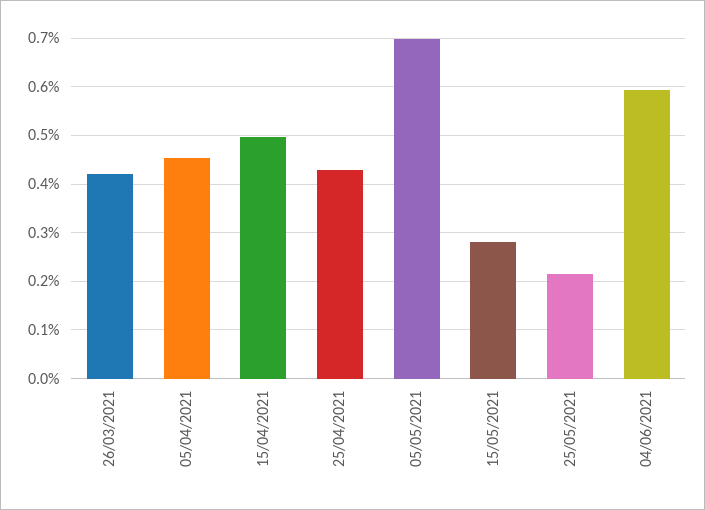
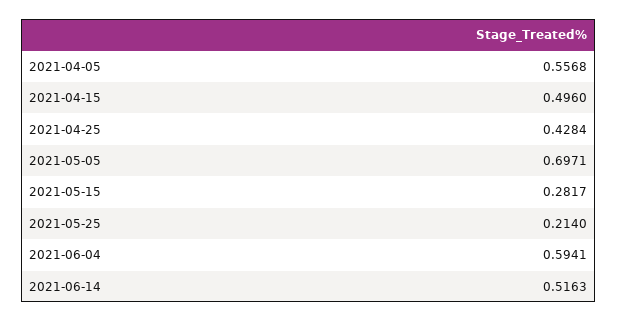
26/03/2021: 0.42 -> none
05/04/2021: 0.46 -> 0.5568
2021-06-14: none -> 0.5163

